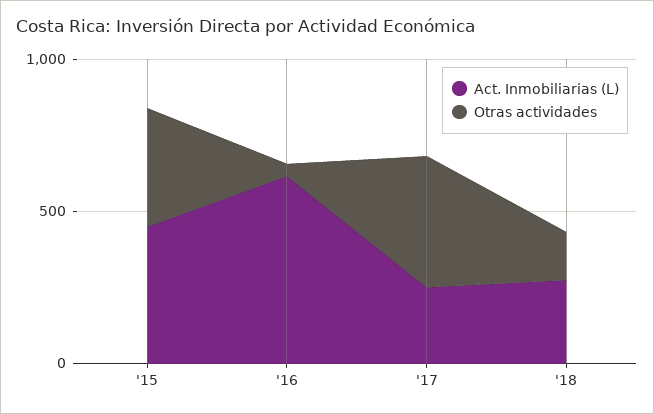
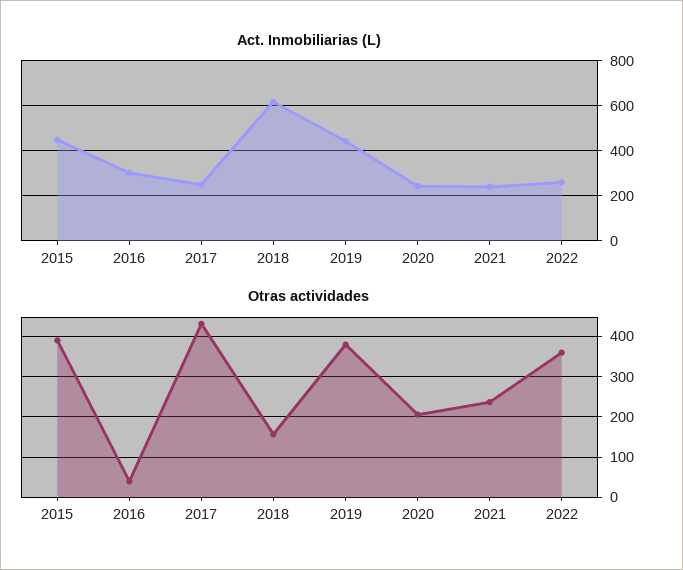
Act. Inmobiliarias (L), '16: 600 -> 300
Act. Inmobiliarias (L), '18: 300 -> 600
Act. Inmobiliarias (L), 2019: none -> 450
Act. Inmobiliarias (L), 2020: none -> 250
Act. Inmobiliarias (L), 2021: none -> 250
Act. Inmobiliarias (L), 2022: none -> 250
Otras actividades, 2019: none -> 380
Otras actividades, 2020: none -> 200
Otras actividades, 2021: none -> 240
Otras actividades, 2022: none -> 360

